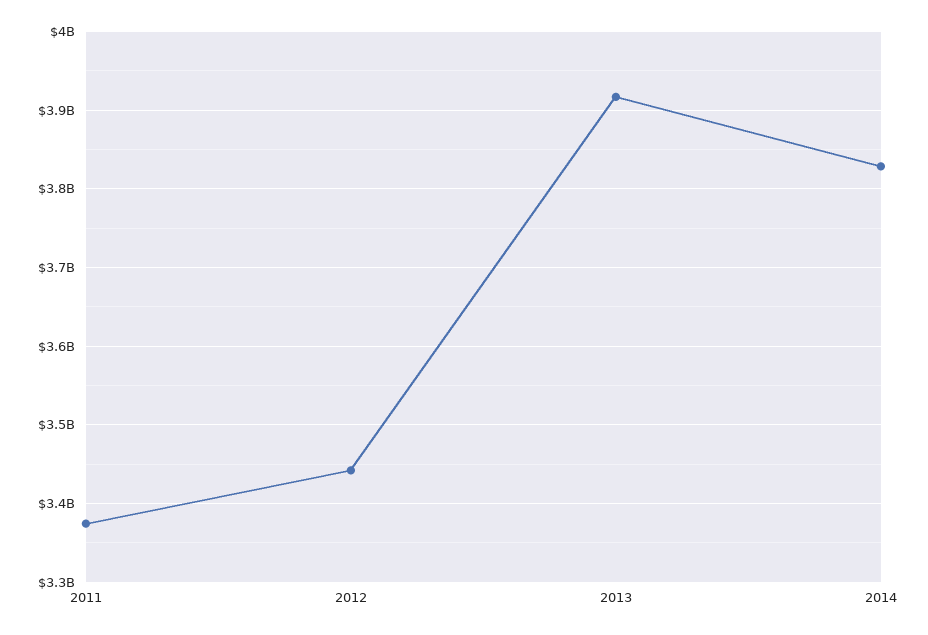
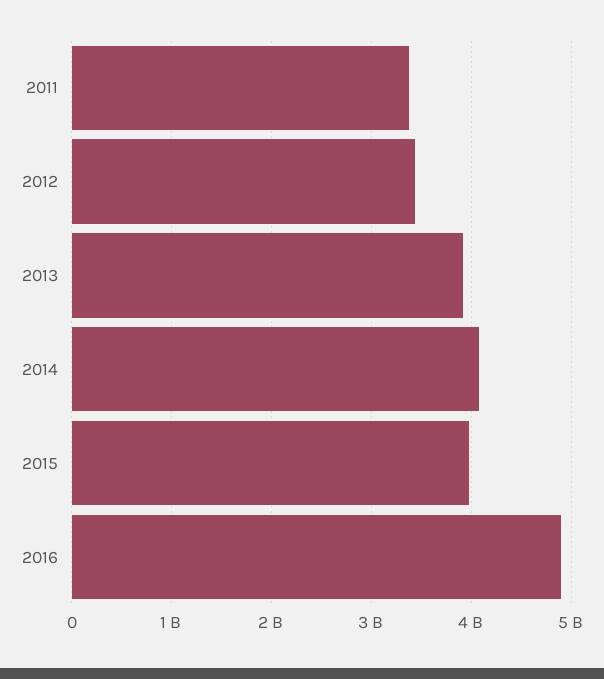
2014: 3830000000 -> 4100000000
2015: none -> 4000000000
2016: none -> 4900000000

